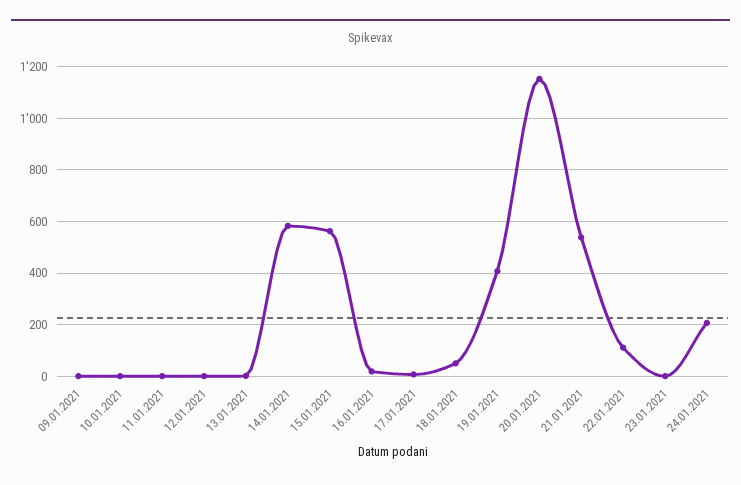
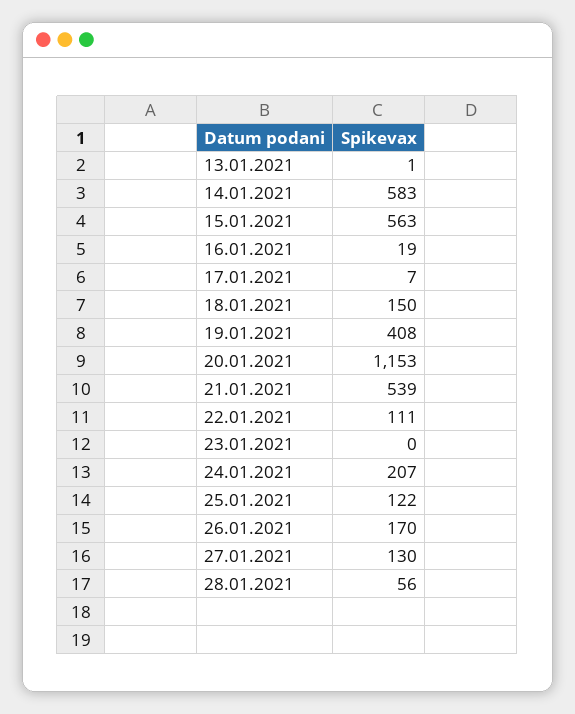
09.01.2021: 0 -> none
10.01.2021: 0 -> none
11.01.2021: 0 -> none
12.01.2021: 0 -> none
18.01.2021: 50 -> 150
25.01.2021: none -> 122
26.01.2021: none -> 170
27.01.2021: none -> 130
28.01.2021: none -> 56

